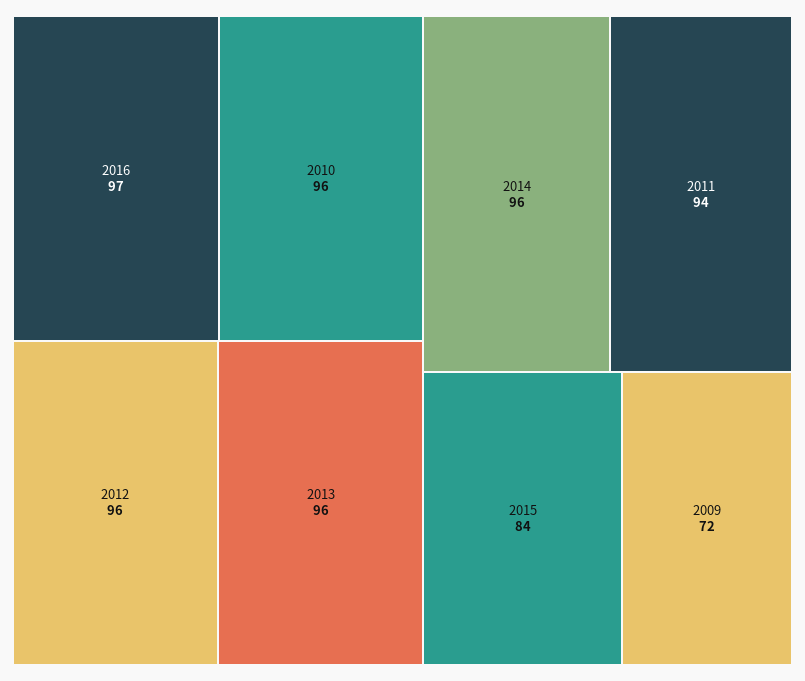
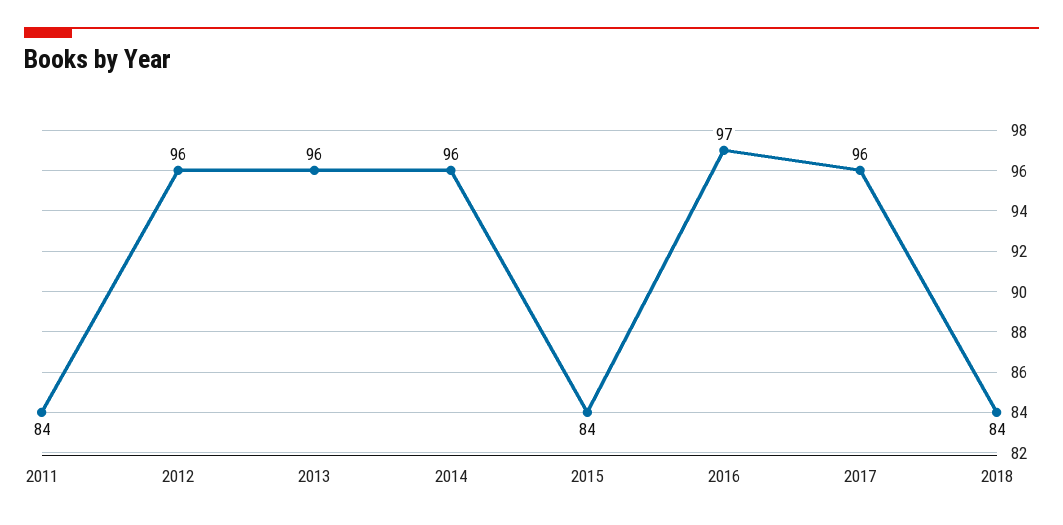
2010: 96 -> none
2011: 94 -> 84
2009: 72 -> none
2017: none -> 96
2018: none -> 84

